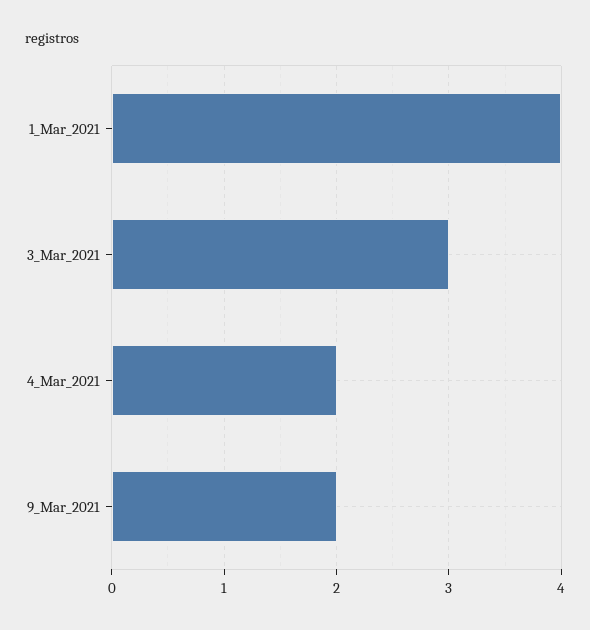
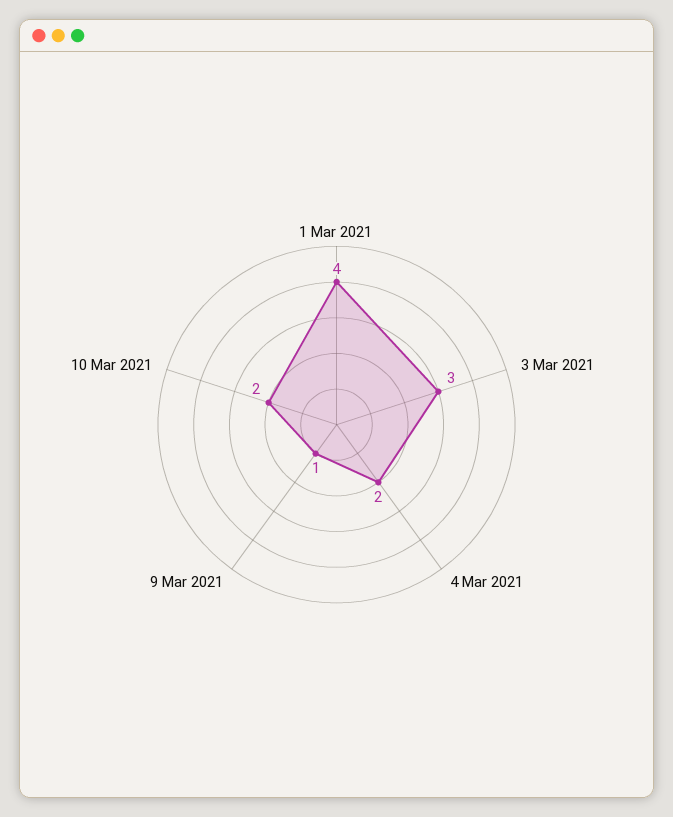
9_Mar_2021: 2 -> 1
10 Mar 2021: none -> 2

